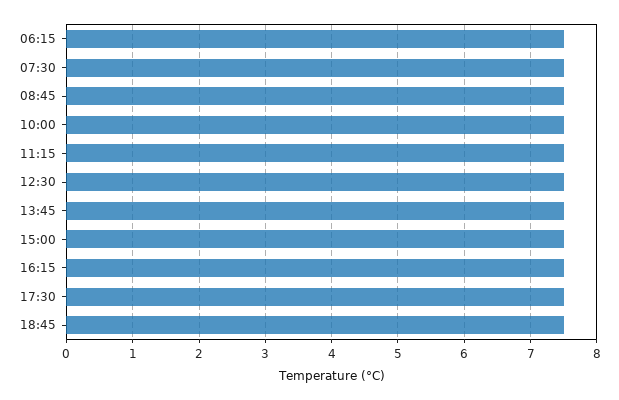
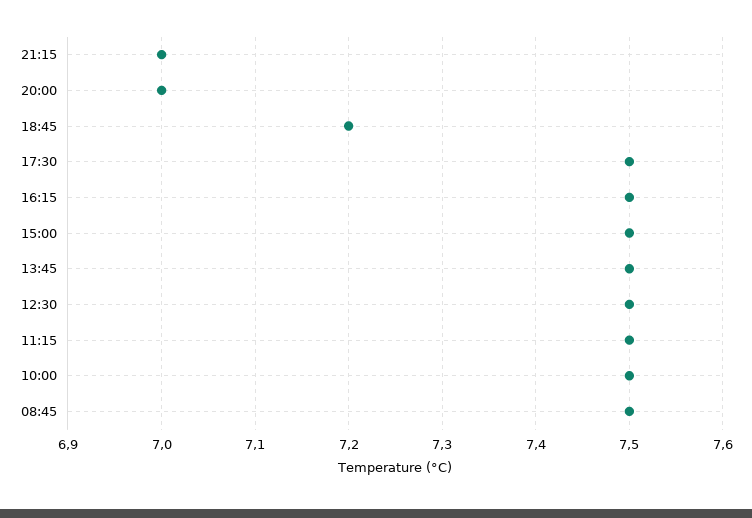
06:15: 7.5 -> none
07:30: 7.5 -> none
18:45: 7.5 -> 7.2
21:15: none -> 7
20:00: none -> 7

